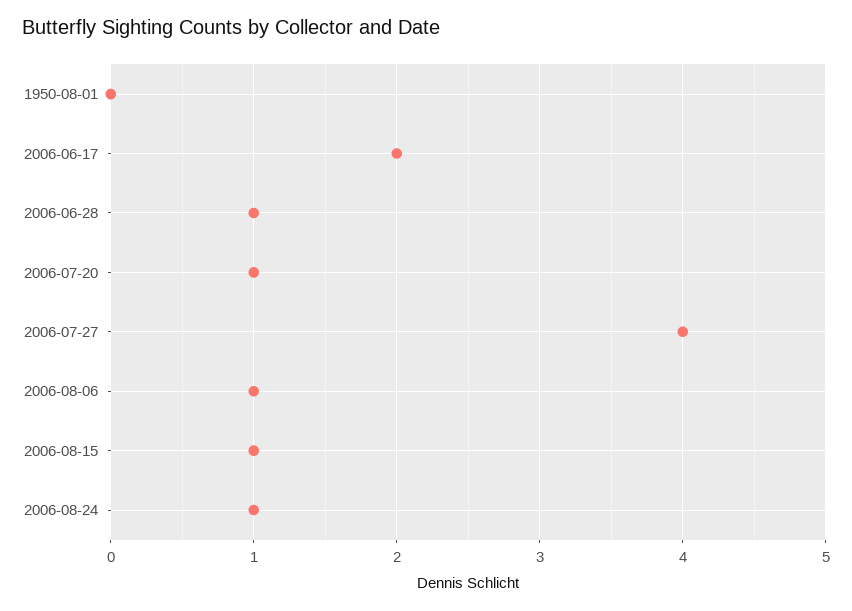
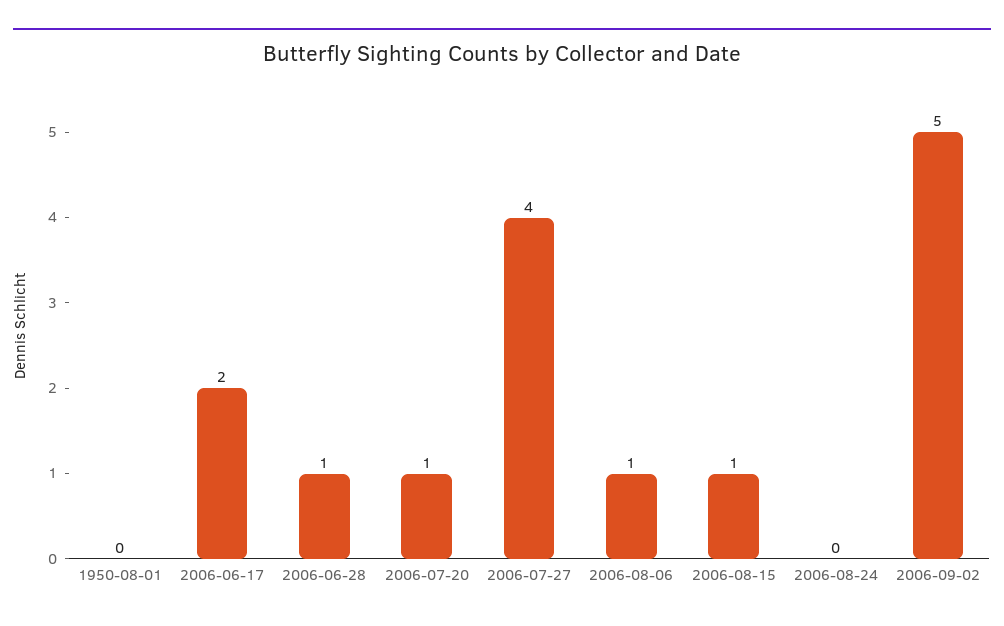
2006-08-24: 1 -> 0
2006-09-02: none -> 5

